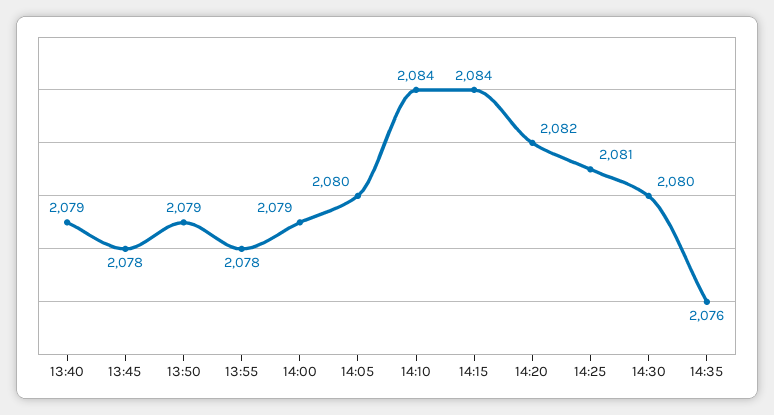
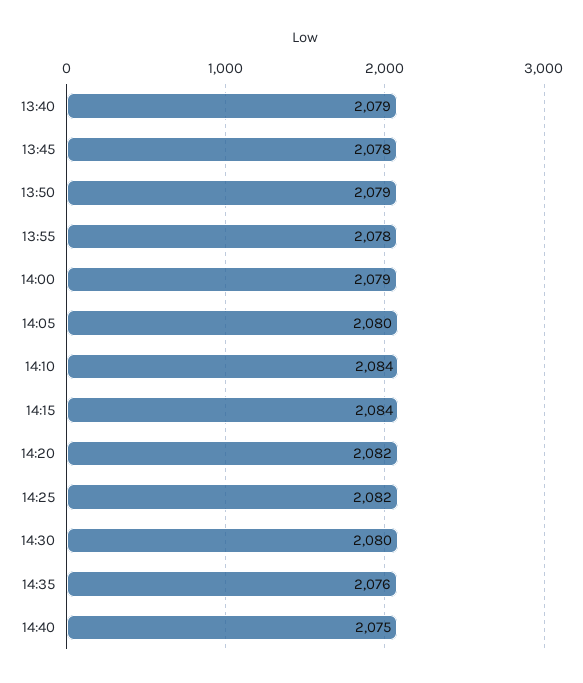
14:25: 2081 -> 2082
14:40: none -> 2075

